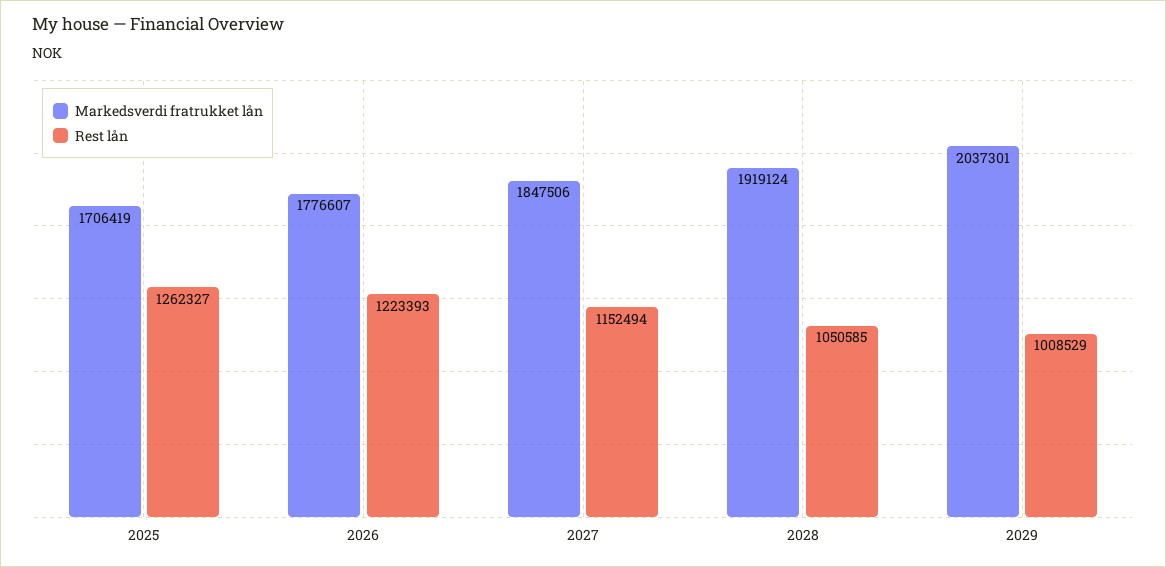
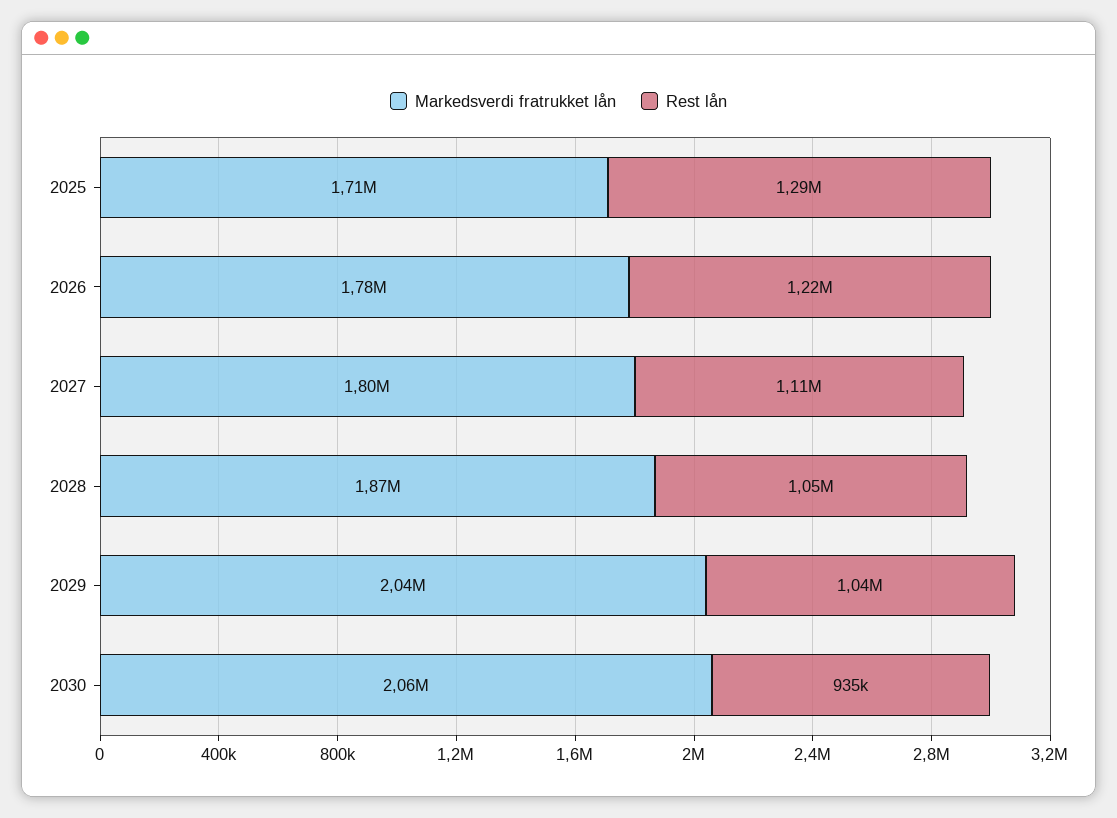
Rest lån, 2025: 1262327 -> 1290000
Markedsverdi fratrukket lån, 2027: 1847506 -> 1800000
Rest lån, 2027: 1152494 -> 1110000
Markedsverdi fratrukket lån, 2028: 1919124 -> 1870000
Rest lån, 2029: 1008529 -> 1040000
Markedsverdi fratrukket lån, 2030: none -> 2060000
Rest lån, 2030: none -> 935000

